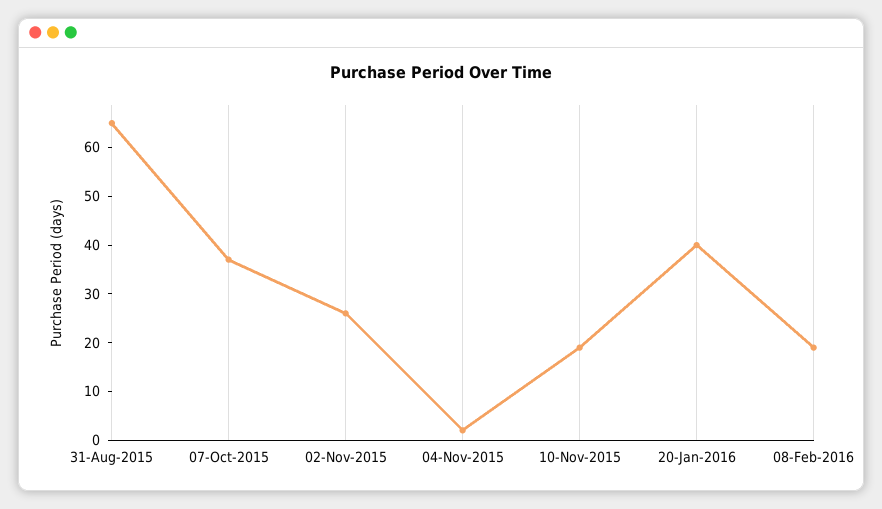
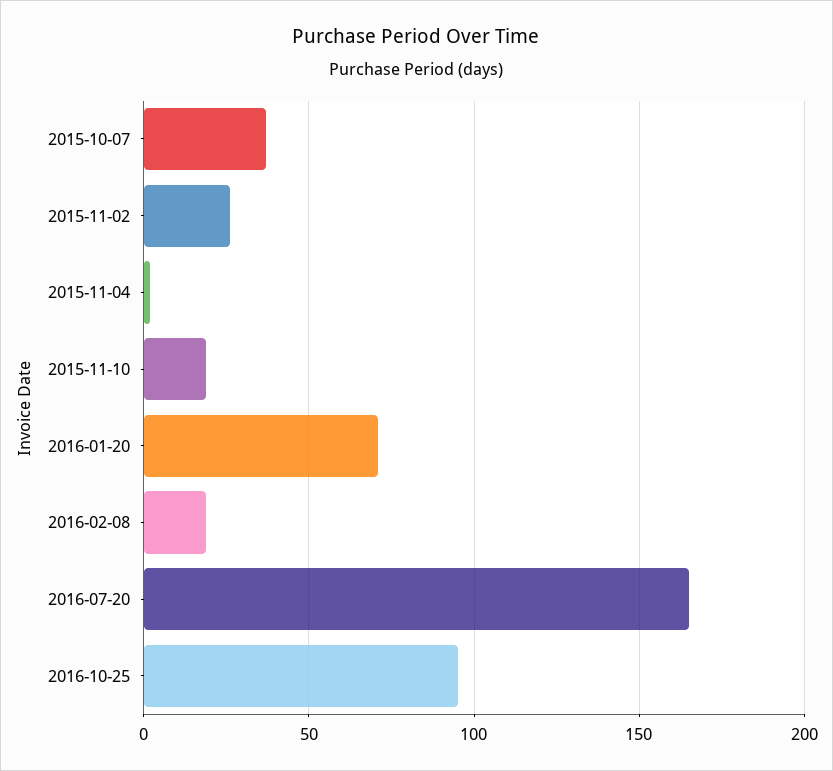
31-Aug-2015: 65 -> none
20-Jan-2016: 40 -> 70
2016-07-20: none -> 165
2016-10-25: none -> 95

